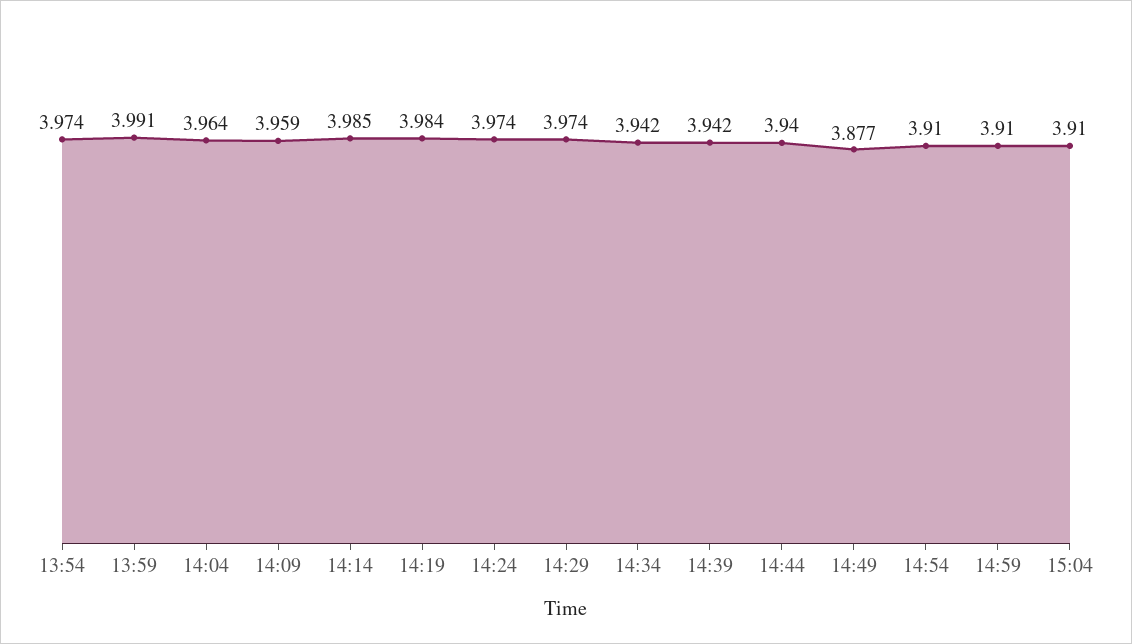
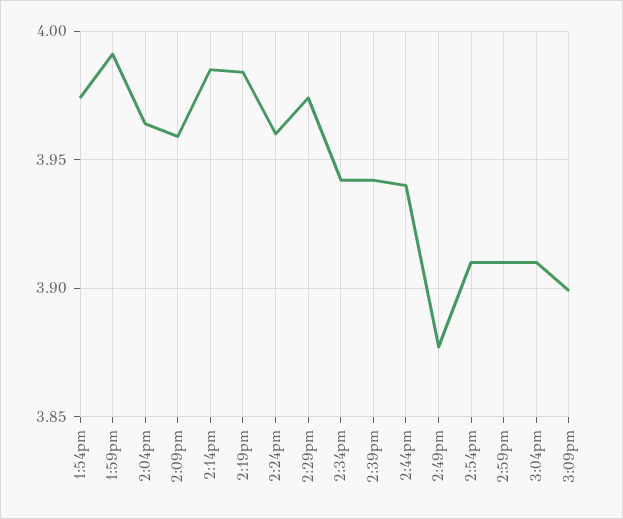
14:24: 3.974 -> 3.96
3:09pm: none -> 3.9

